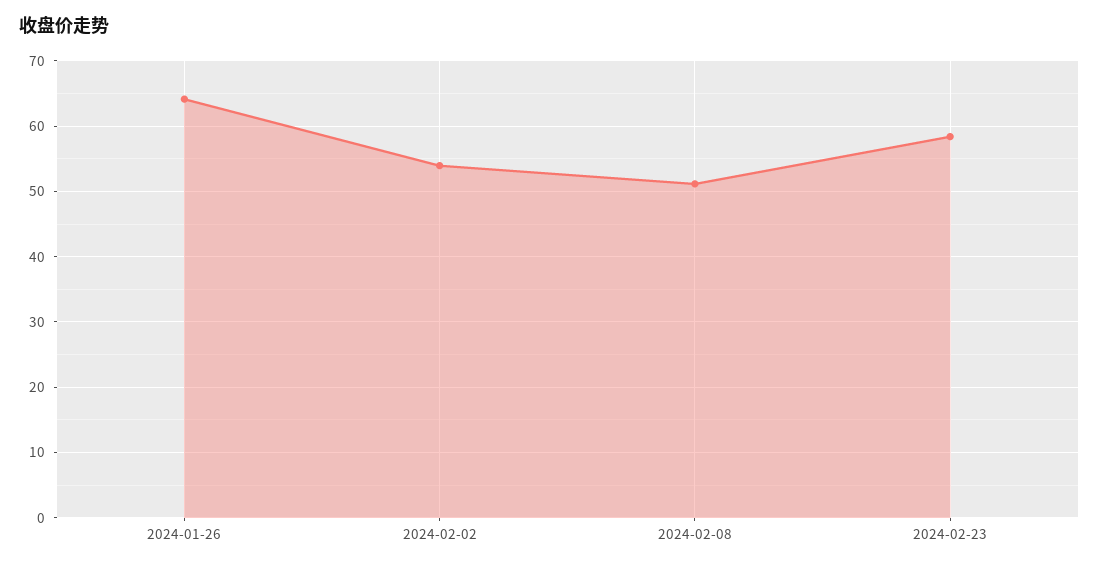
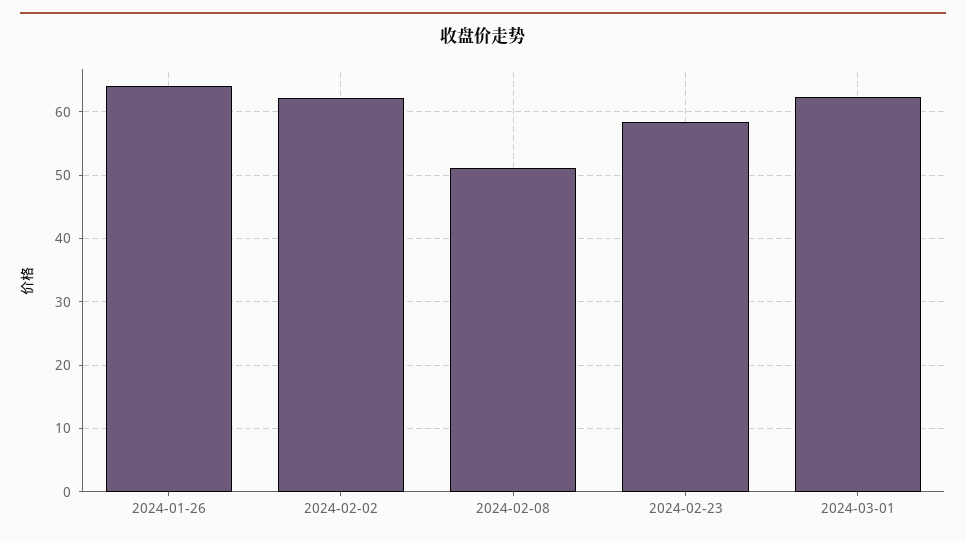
2024-02-02: 54 -> 62
2024-03-01: none -> 62

